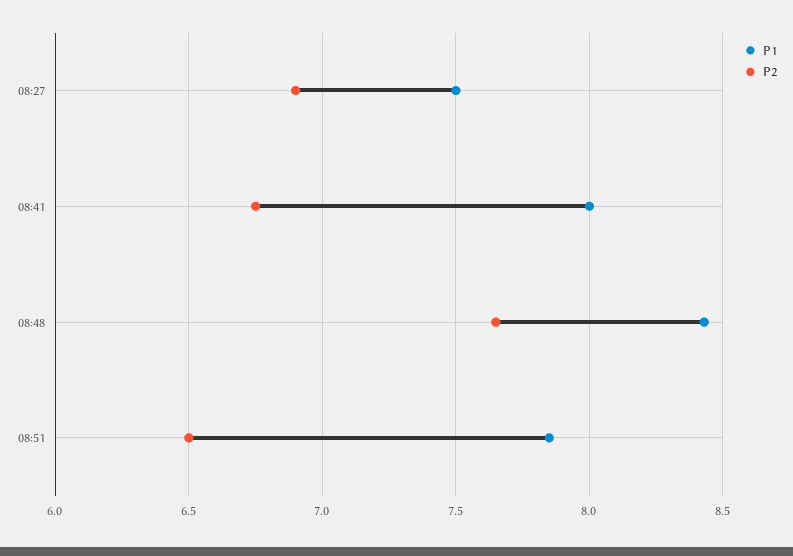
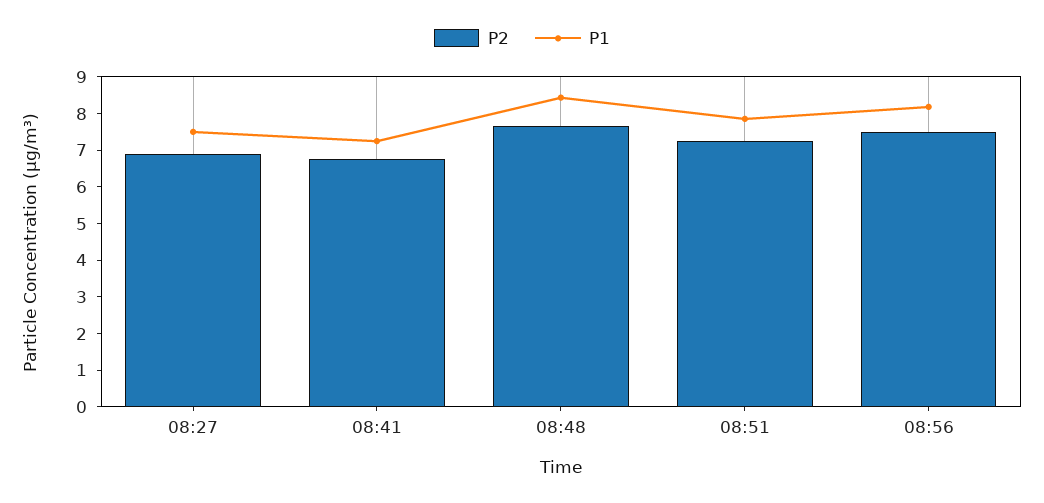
P1, 08:41: 8 -> 7.25
P2, 08:51: 6.5 -> 7.25
P2, 08:56: none -> 7.5
P1, 08:56: none -> 8.25

